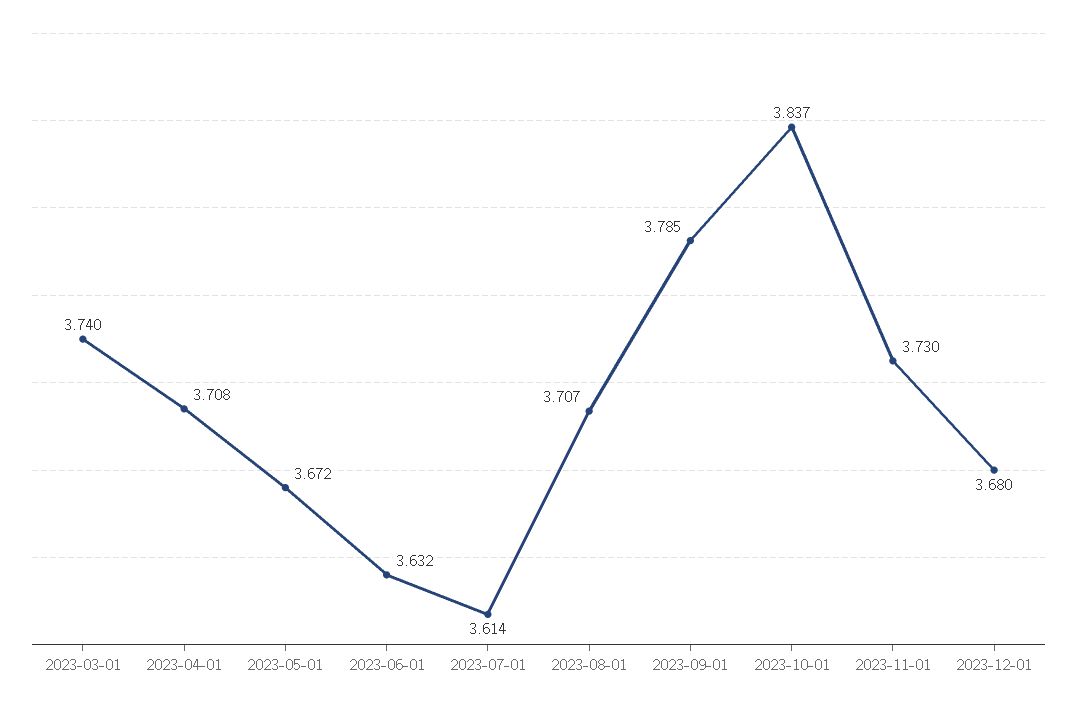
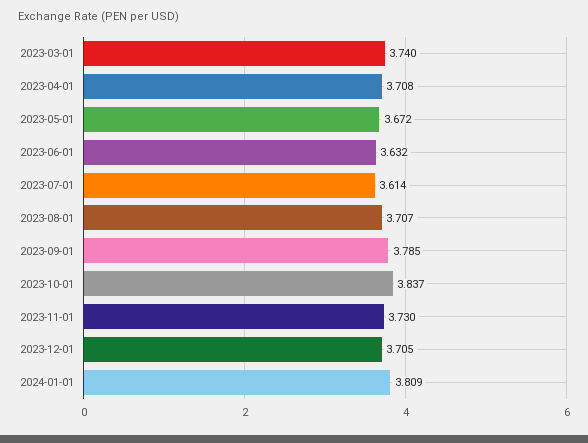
2023-12-01: 3.68 -> 3.705
2024-01-01: none -> 3.809

